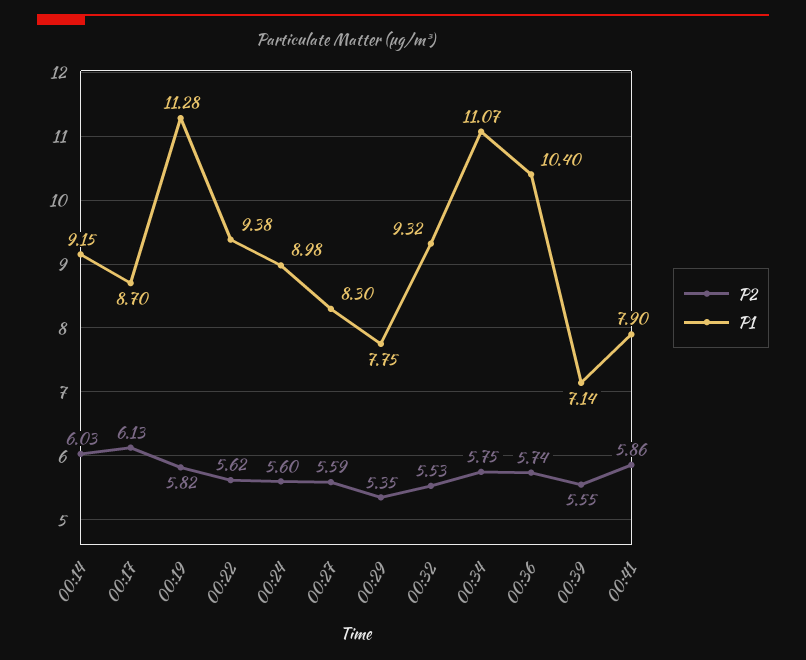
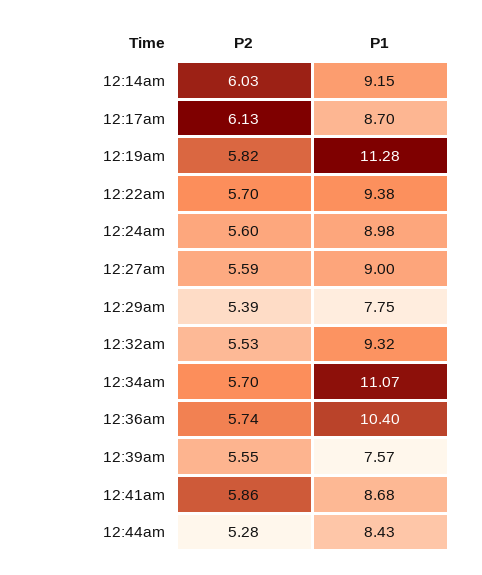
P2, 00:22: 5.62 -> 5.7
P1, 00:27: 8.3 -> 9
P2, 00:29: 5.35 -> 5.39
P2, 00:34: 5.75 -> 5.7
P1, 00:39: 7.14 -> 7.57
P1, 00:41: 7.9 -> 8.68
P2, 12:44am: none -> 5.28
P1, 12:44am: none -> 8.43

